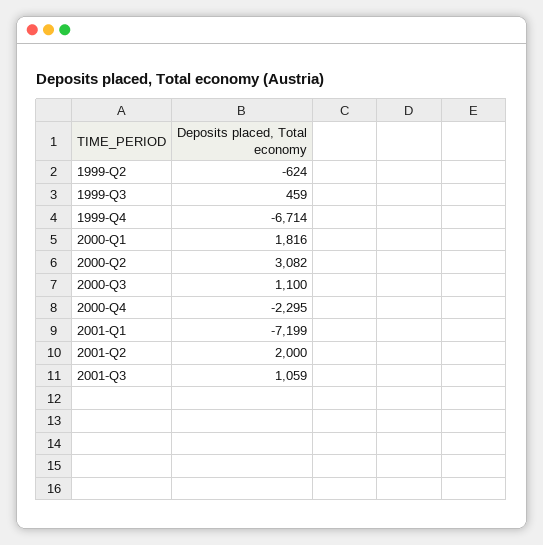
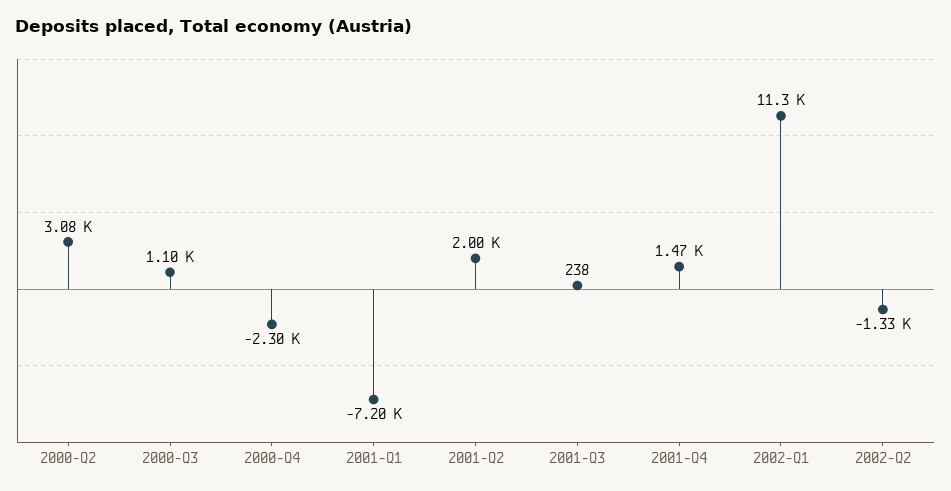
1999-Q2: -624 -> none
1999-Q3: 459 -> none
1999-Q4: -6714 -> none
2000-Q1: 1816 -> none
2001-Q3: 1059 -> 238
2001-Q4: none -> 1470
2002-Q1: none -> 11300
2002-Q2: none -> -1330

